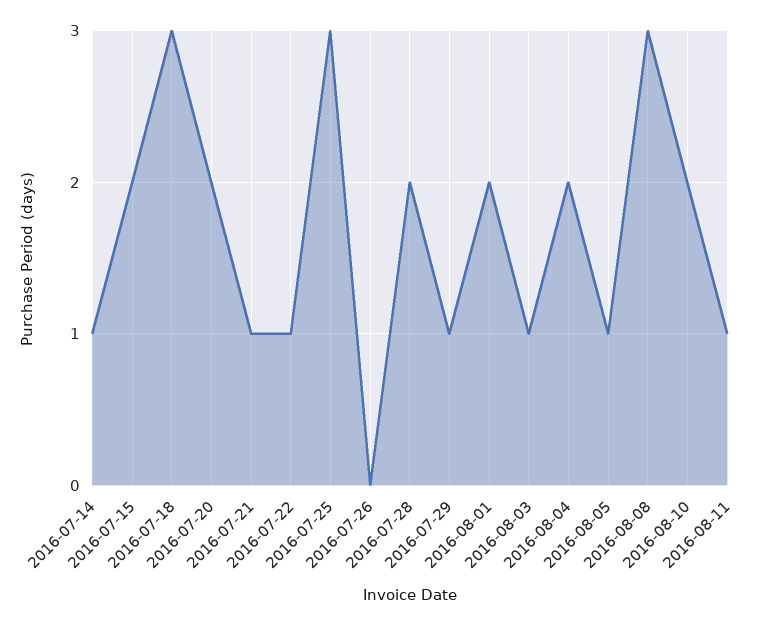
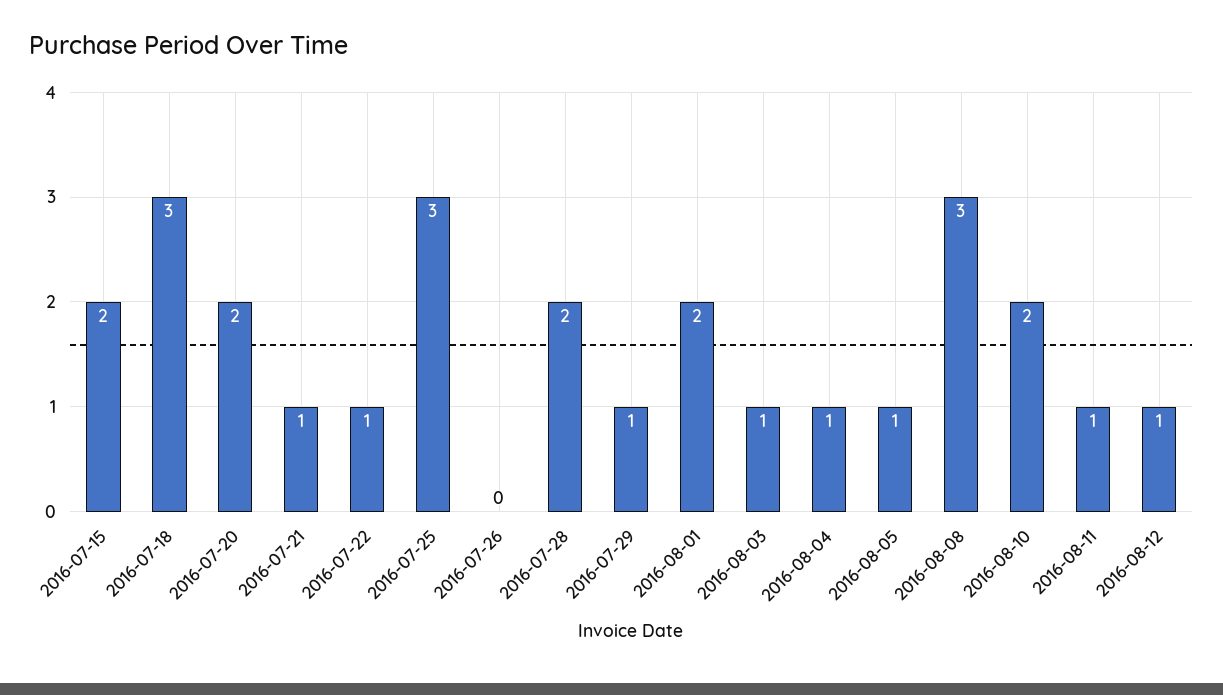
2016-07-14: 1 -> none
2016-08-04: 2 -> 1
2016-08-12: none -> 1

